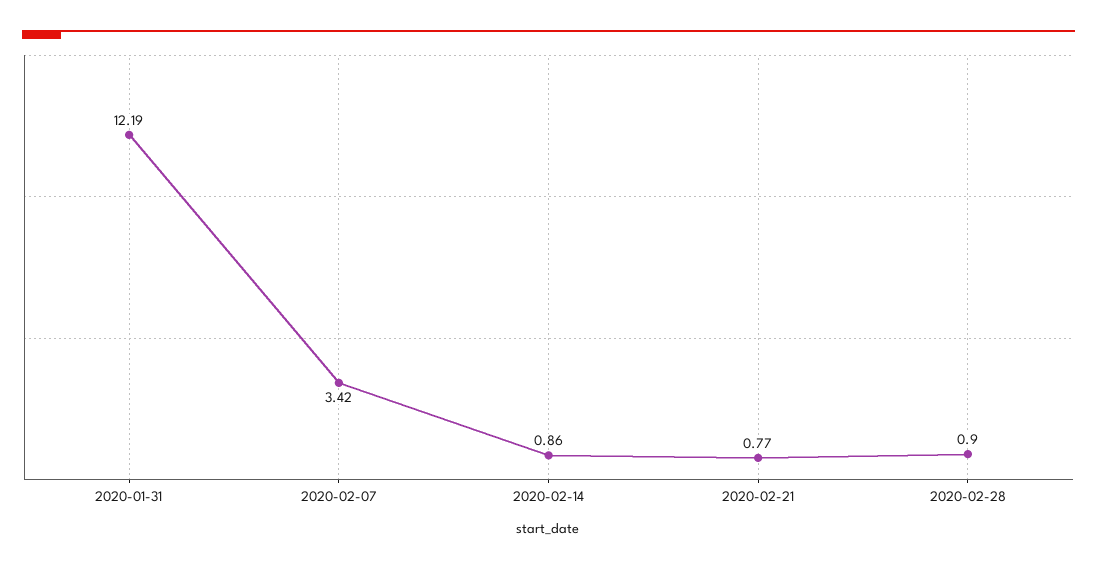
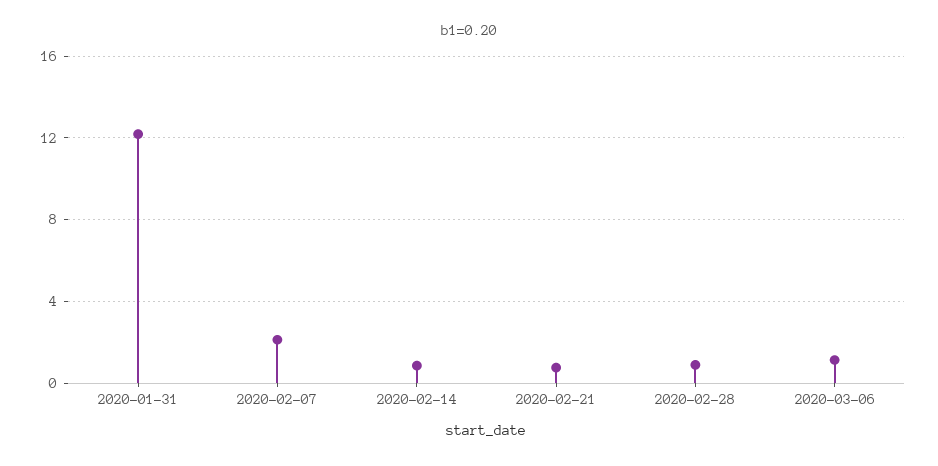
2020-02-07: 3.42 -> 2
2020-03-06: none -> 1

